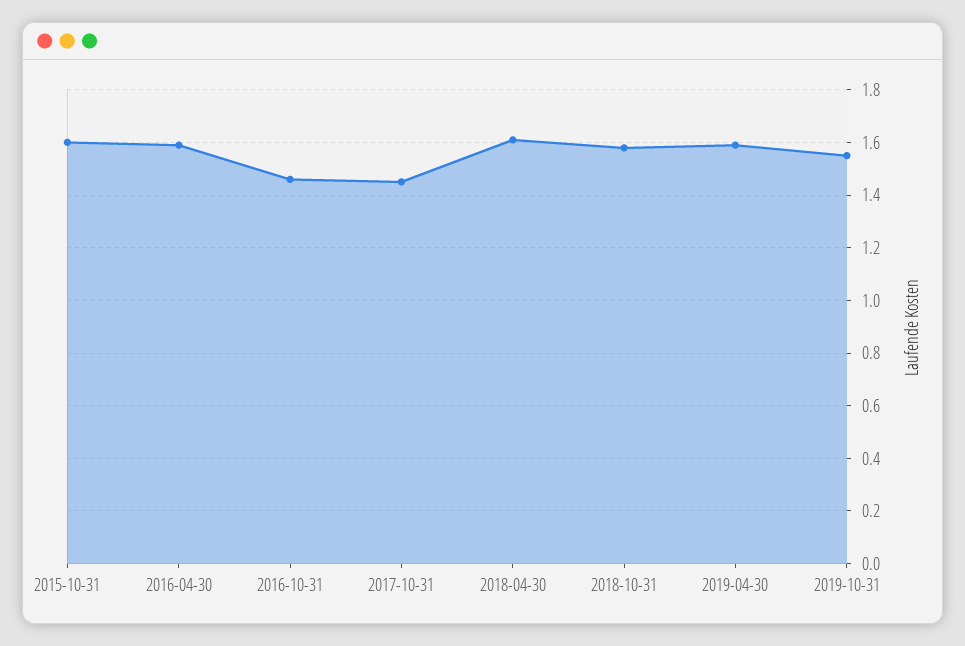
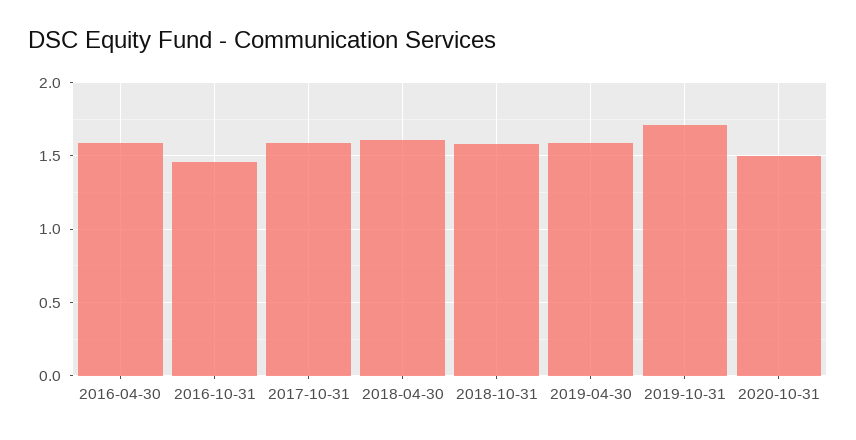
2015-10-31: 1.6 -> none
2017-10-31: 1.45 -> 1.6
2019-10-31: 1.55 -> 1.7
2020-10-31: none -> 1.5

